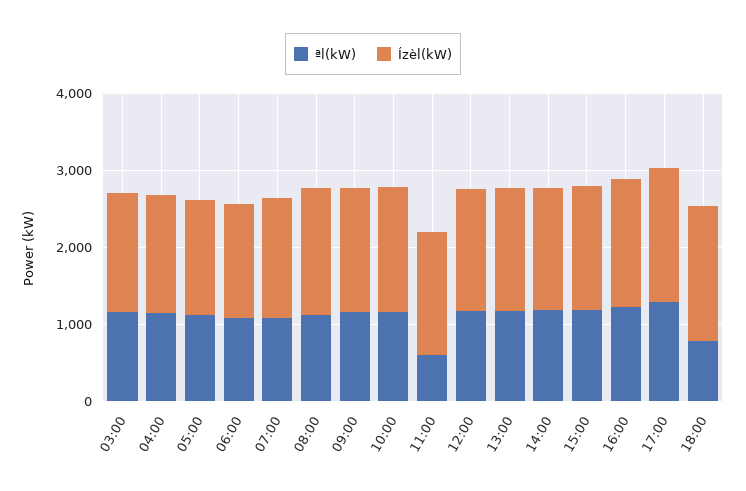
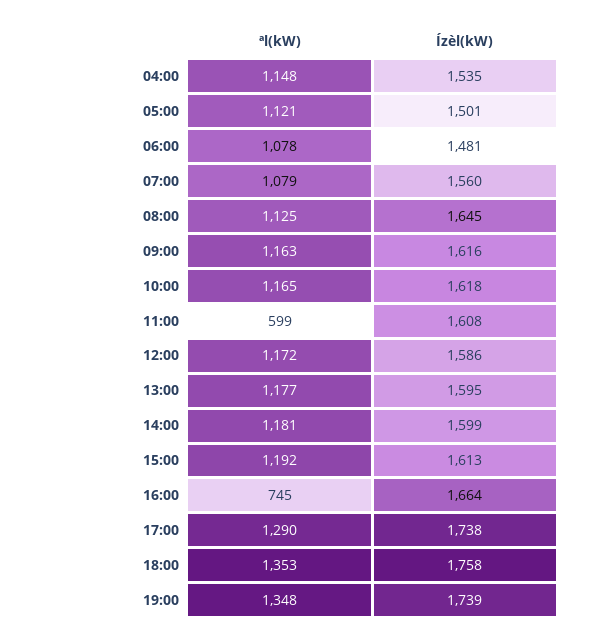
ªl(kW), 03:00: 1200 -> none
Ízèl(kW), 03:00: 1600 -> none
ªl(kW), 16:00: 1200 -> 745
ªl(kW), 18:00: 800 -> 1353
ªl(kW), 19:00: none -> 1348
Ízèl(kW), 19:00: none -> 1739

